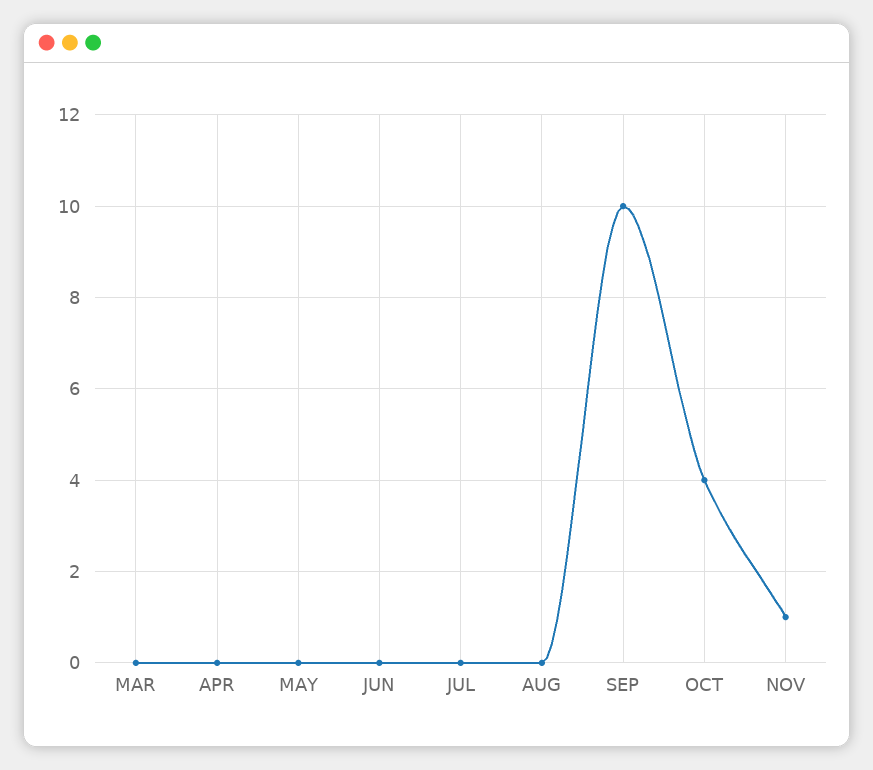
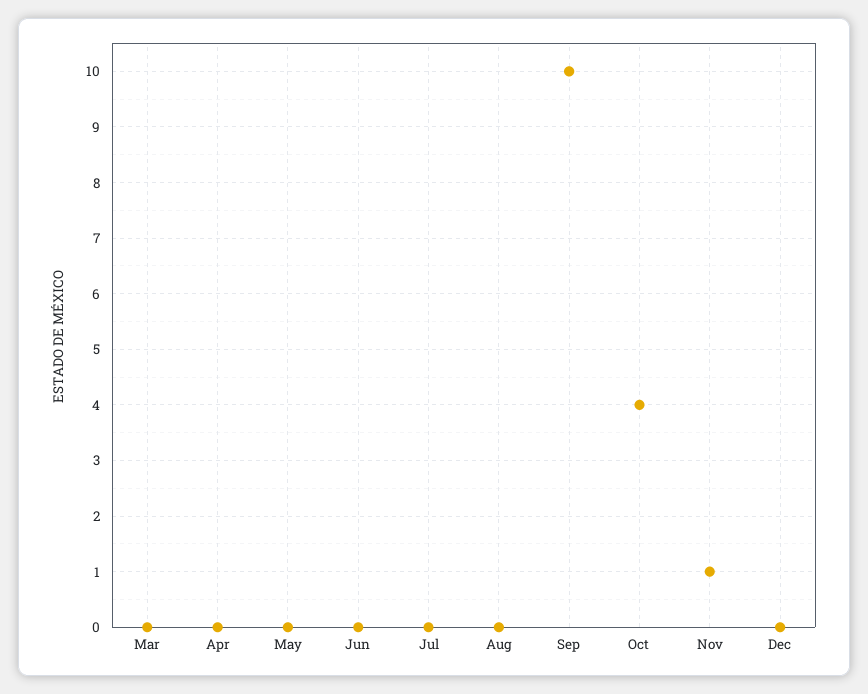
Dec: none -> 0

